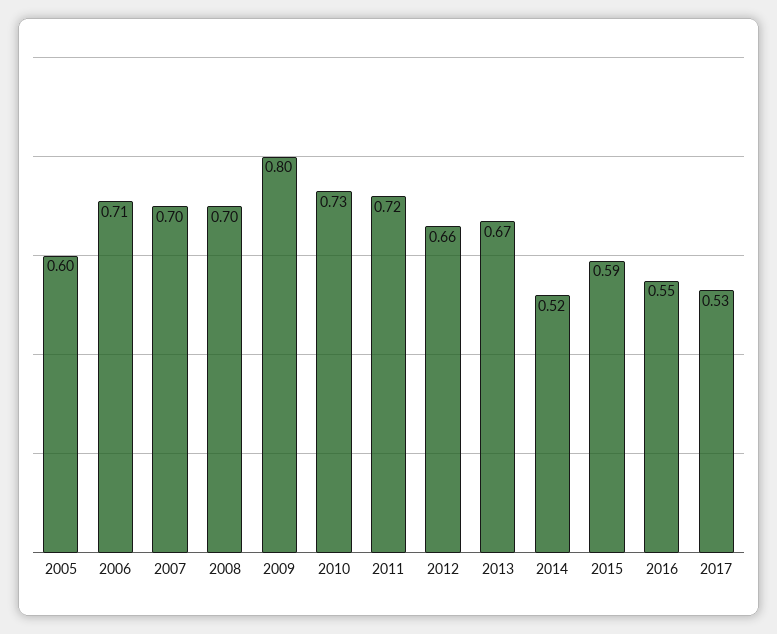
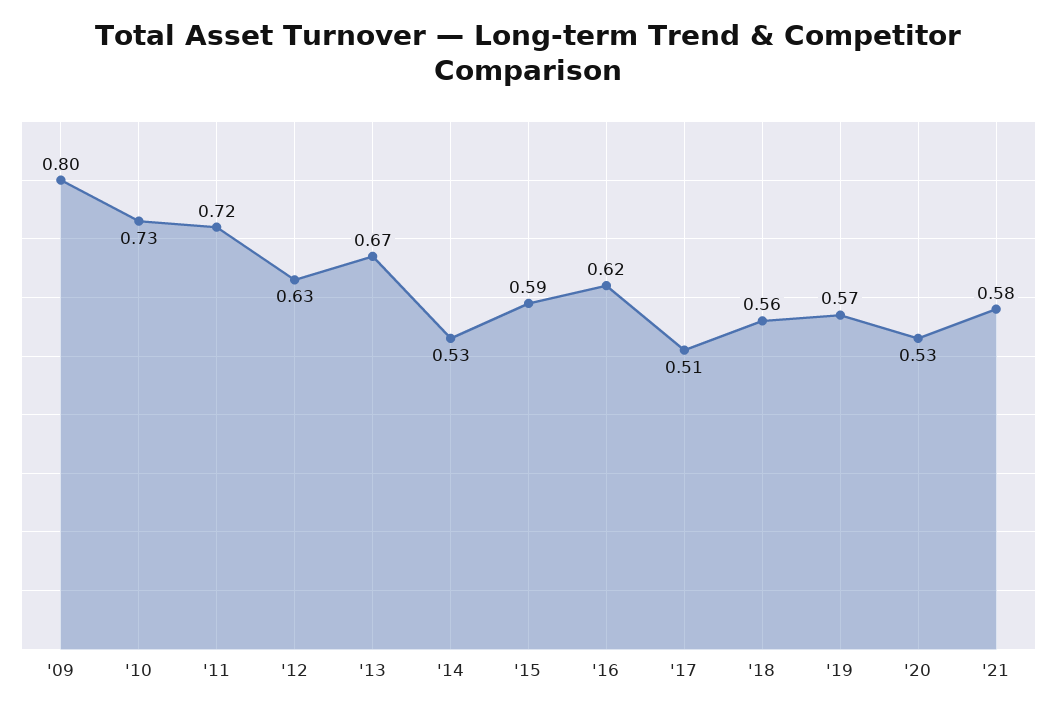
2005: 0.6 -> none
2006: 0.71 -> none
2007: 0.7 -> none
2008: 0.7 -> none
2012: 0.66 -> 0.63
2014: 0.52 -> 0.53
2016: 0.55 -> 0.62
2017: 0.53 -> 0.51
'18: none -> 0.56
'19: none -> 0.57
'20: none -> 0.53
'21: none -> 0.58

